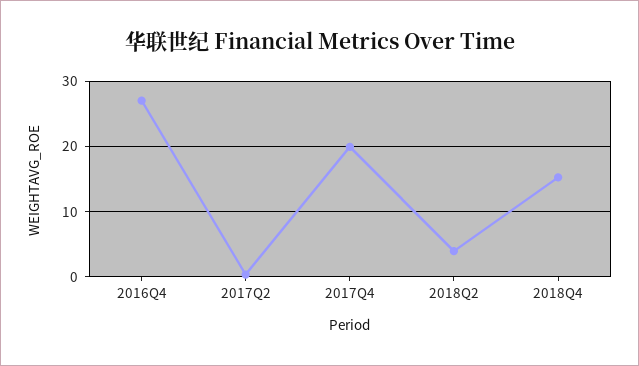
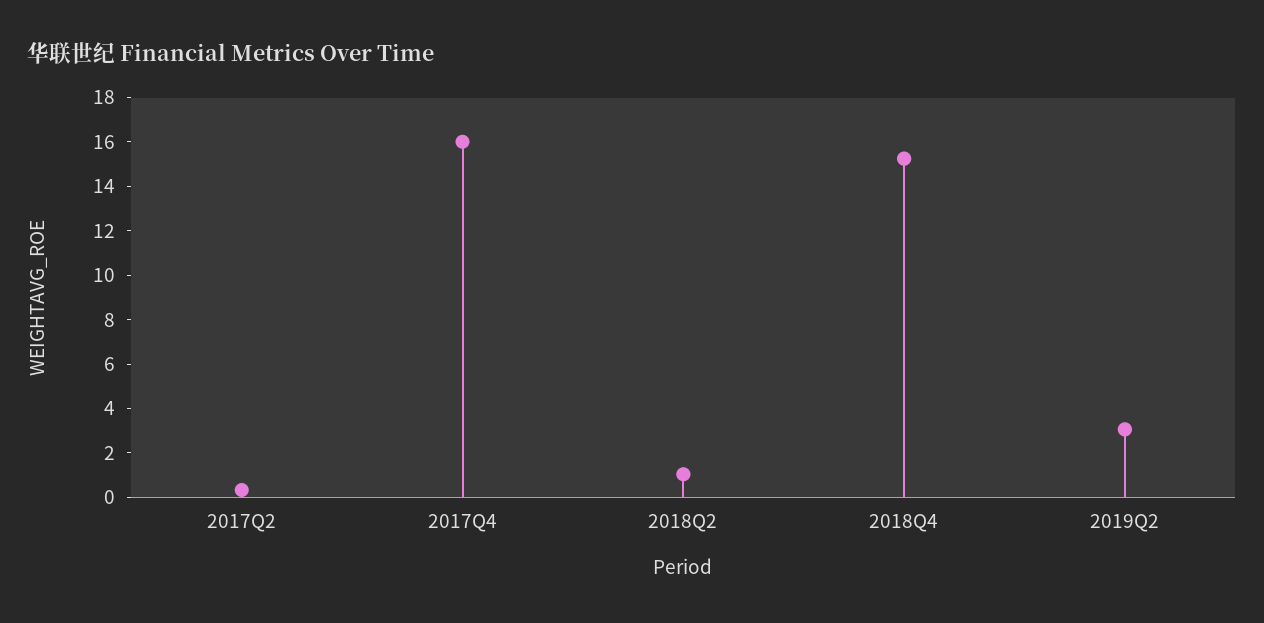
2016Q4: 27 -> none
2017Q4: 20 -> 16
2018Q2: 4 -> 1
2019Q2: none -> 3

